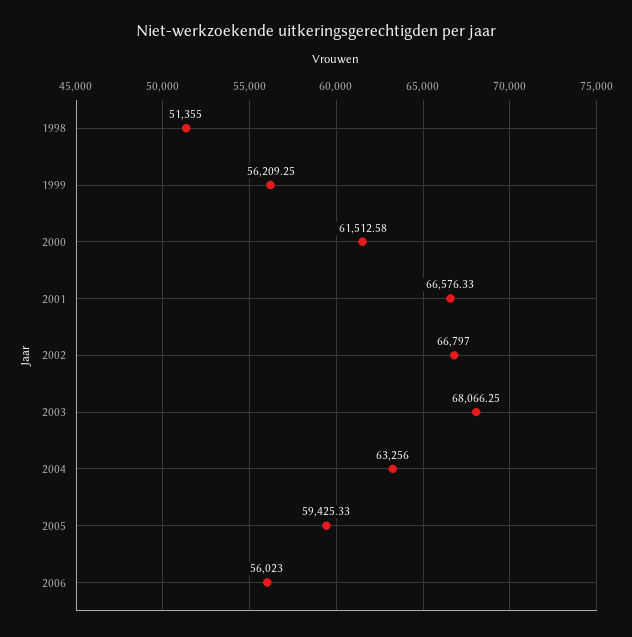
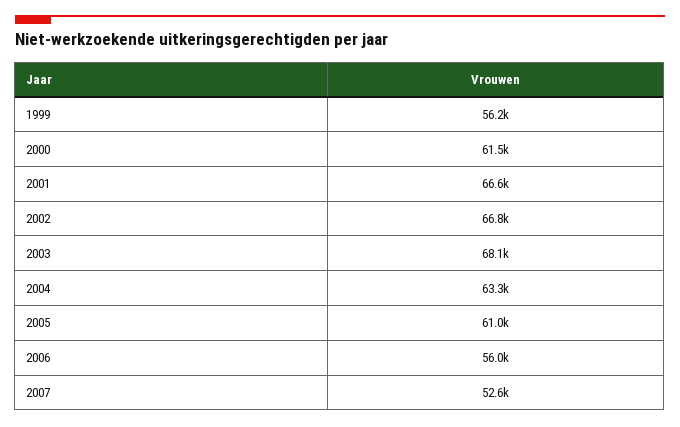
1998: 51355 -> none
2005: 59425.33 -> 61000
2007: none -> 52600

